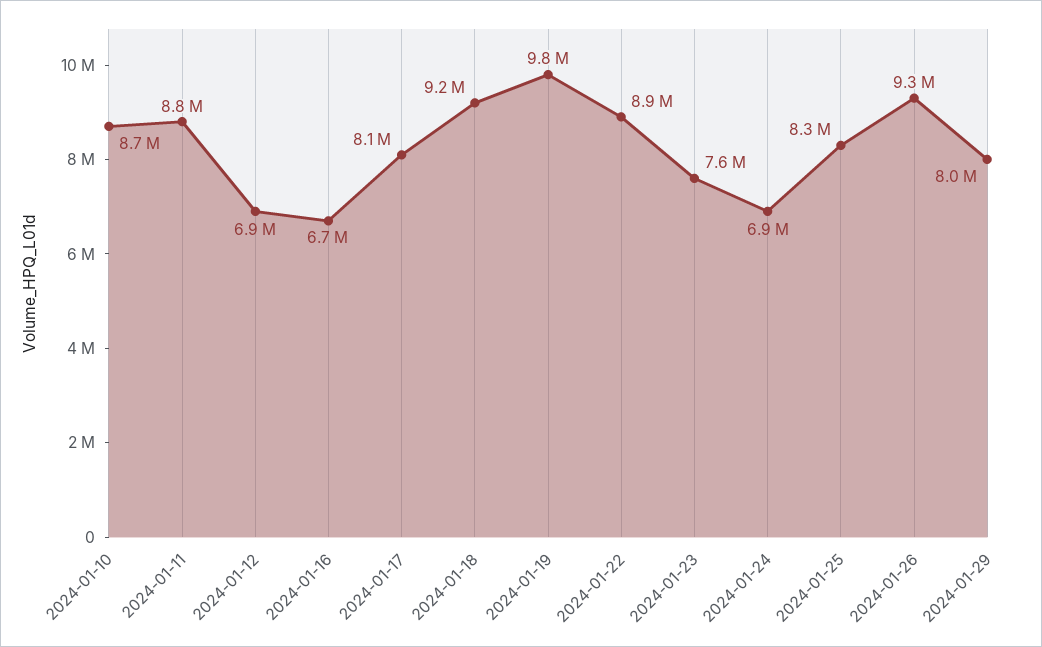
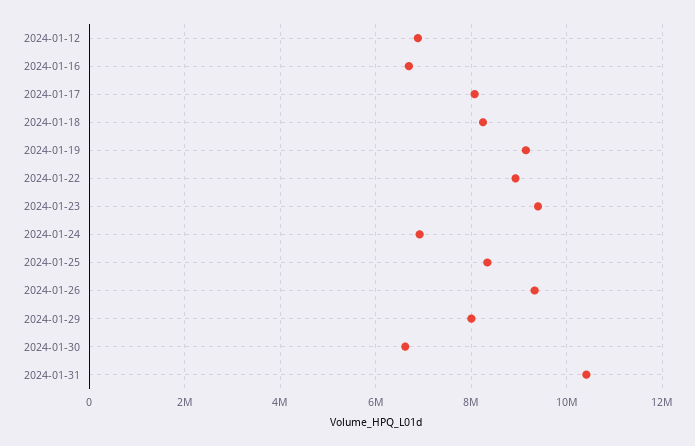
2024-01-10: 8700000 -> none
2024-01-11: 8800000 -> none
2024-01-18: 9200000 -> 8200000
2024-01-19: 9800000 -> 9200000
2024-01-23: 7600000 -> 9400000
2024-01-30: none -> 6600000
2024-01-31: none -> 10400000

